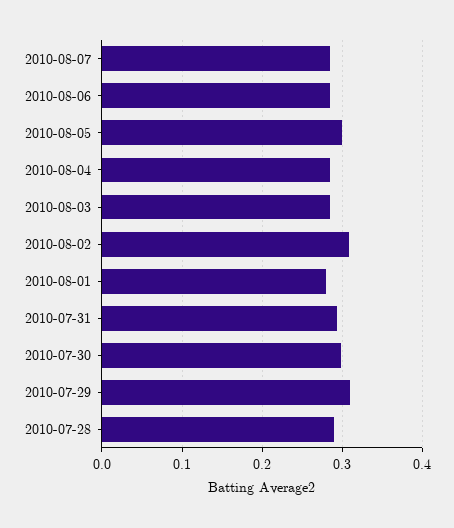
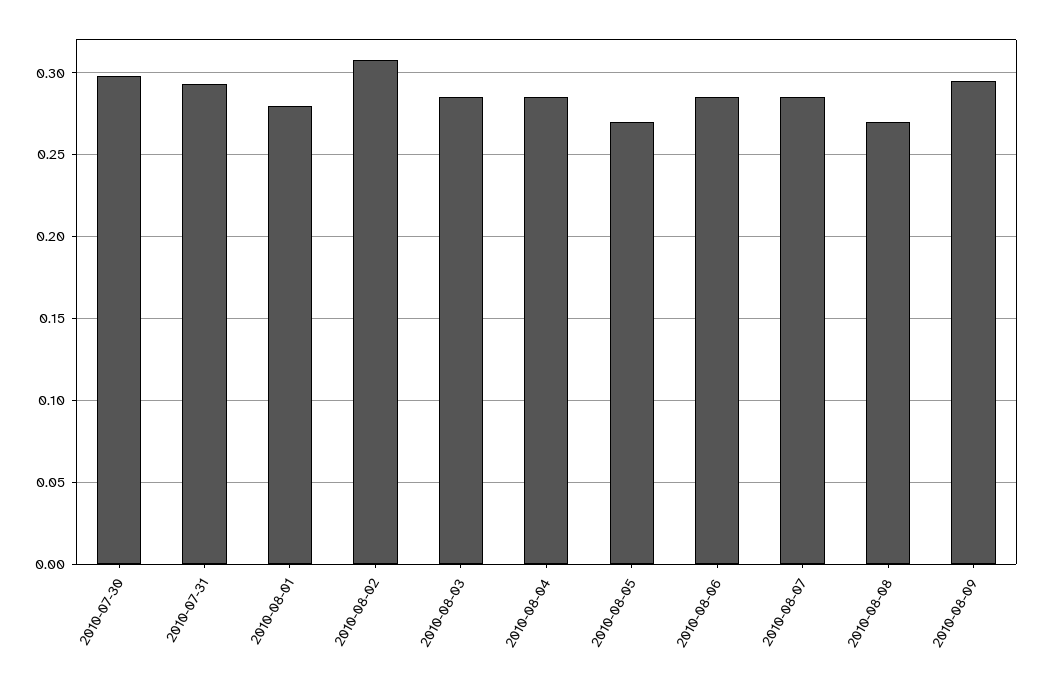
2010-08-05: 0.3 -> 0.27
2010-07-29: 0.31 -> none
2010-07-28: 0.29 -> none
2010-08-08: none -> 0.27
2010-08-09: none -> 0.295

